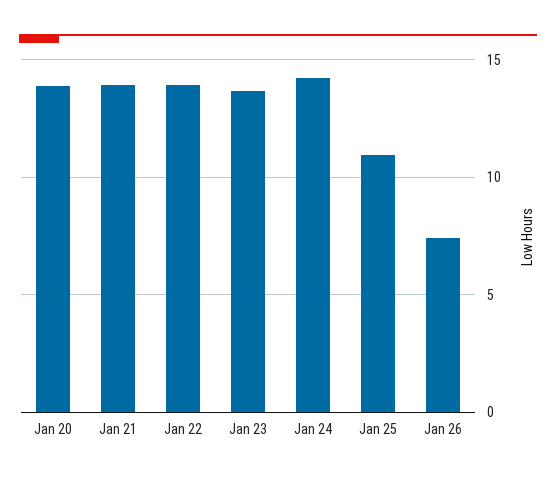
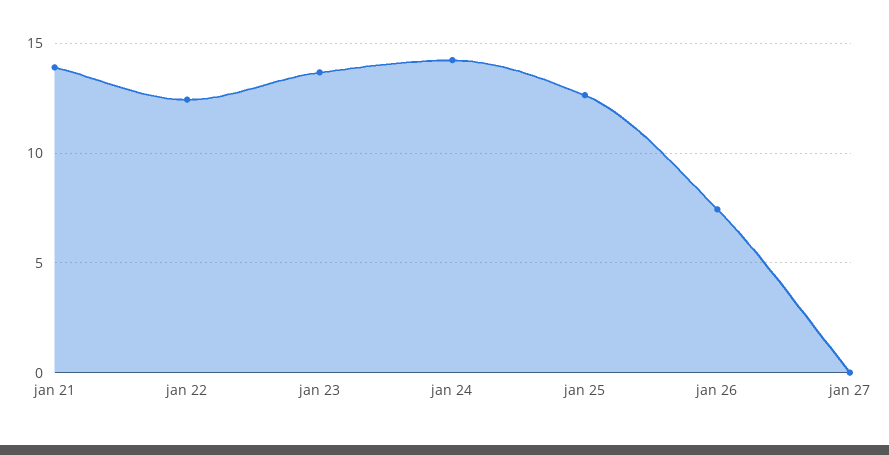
Jan 20: 14 -> none
Jan 22: 14 -> 12.5
Jan 25: 11 -> 12.5
jan 27: none -> 0

